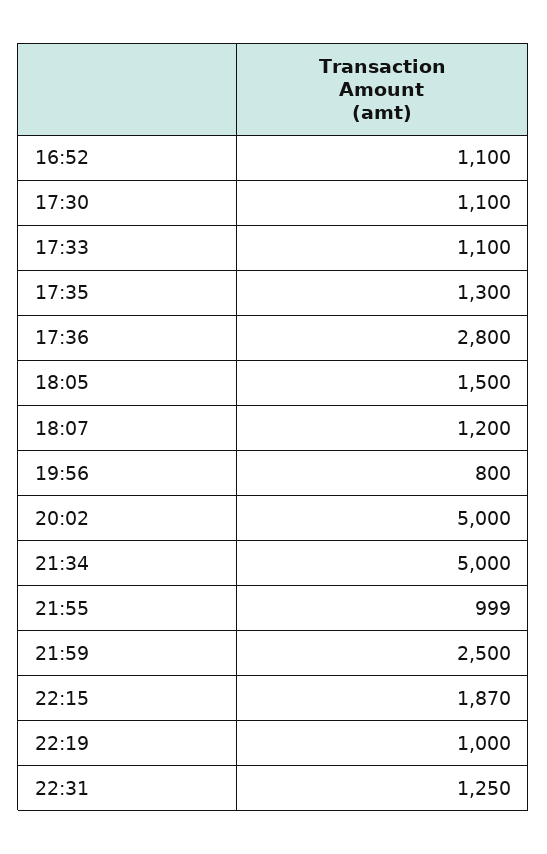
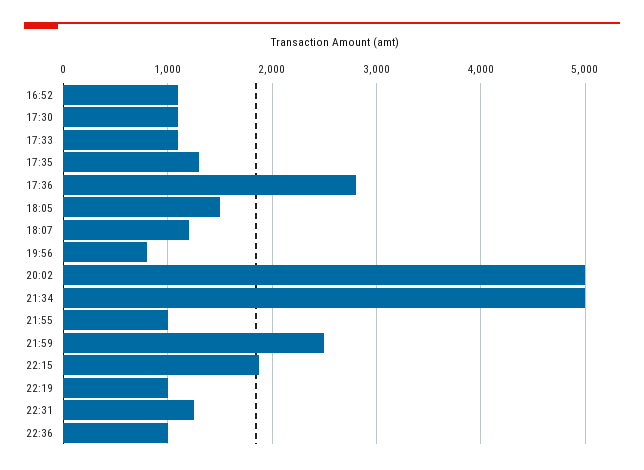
22:36: none -> 1000

